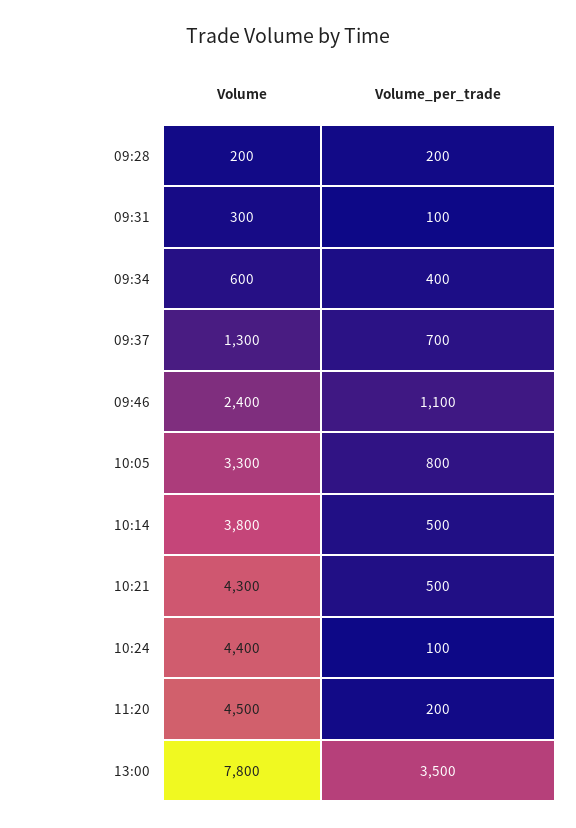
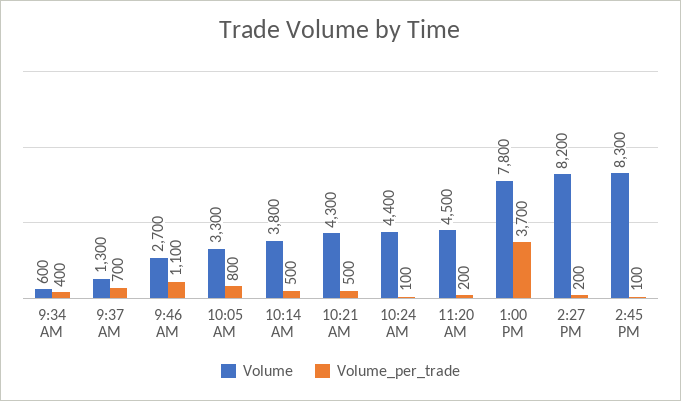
Volume, 09:28: 200 -> none
Volume_per_trade, 09:28: 200 -> none
Volume, 09:31: 300 -> none
Volume_per_trade, 09:31: 100 -> none
Volume, 09:46: 2400 -> 2700
Volume_per_trade, 13:00: 3500 -> 3700
Volume, 2:27 PM: none -> 8200
Volume_per_trade, 2:27 PM: none -> 200
Volume, 2:45 PM: none -> 8300
Volume_per_trade, 2:45 PM: none -> 100

